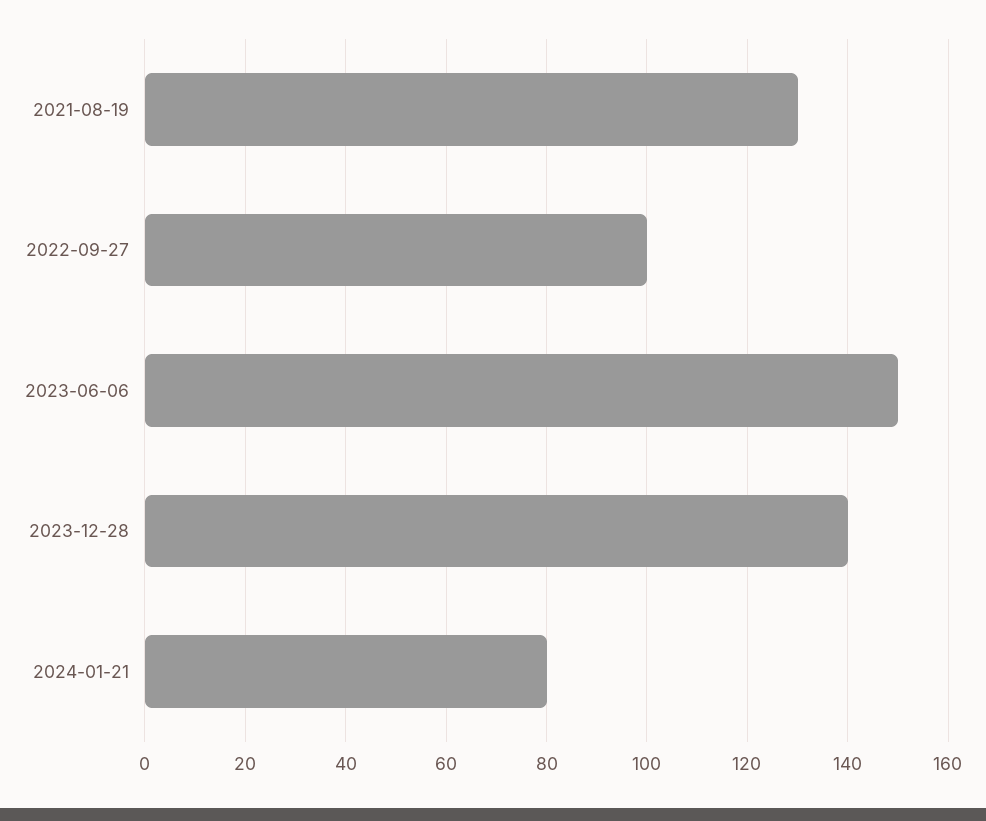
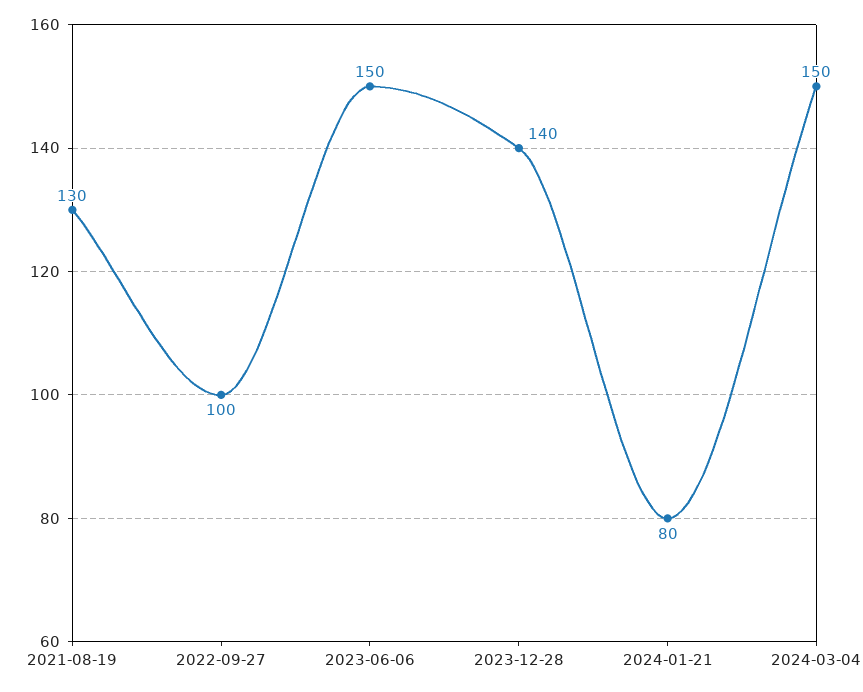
2024-03-04: none -> 150

